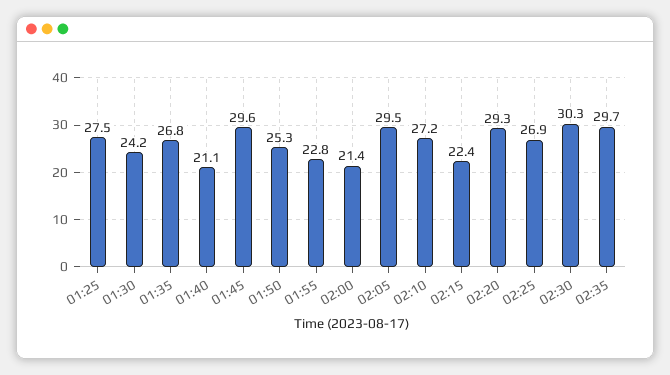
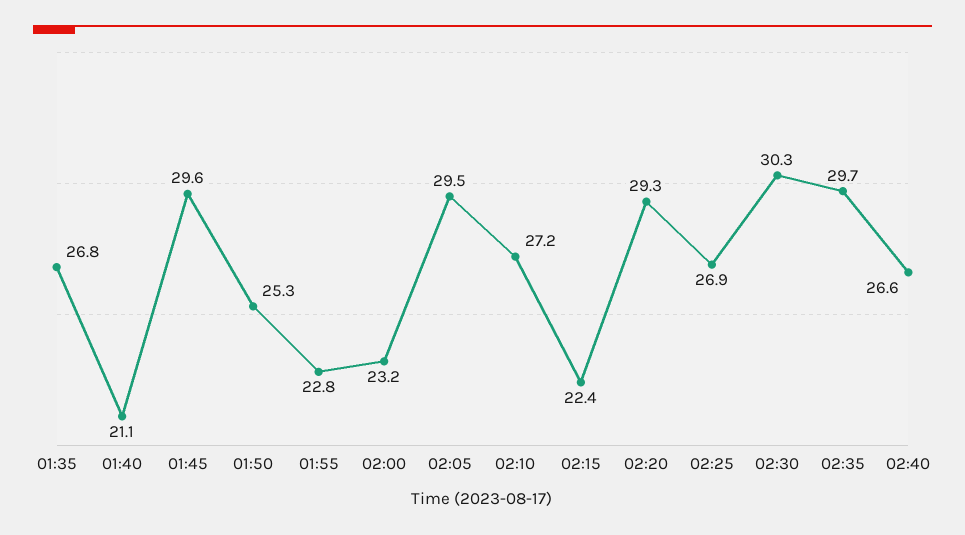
01:25: 27.5 -> none
01:30: 24.2 -> none
02:00: 21.4 -> 23.2
02:40: none -> 26.6

